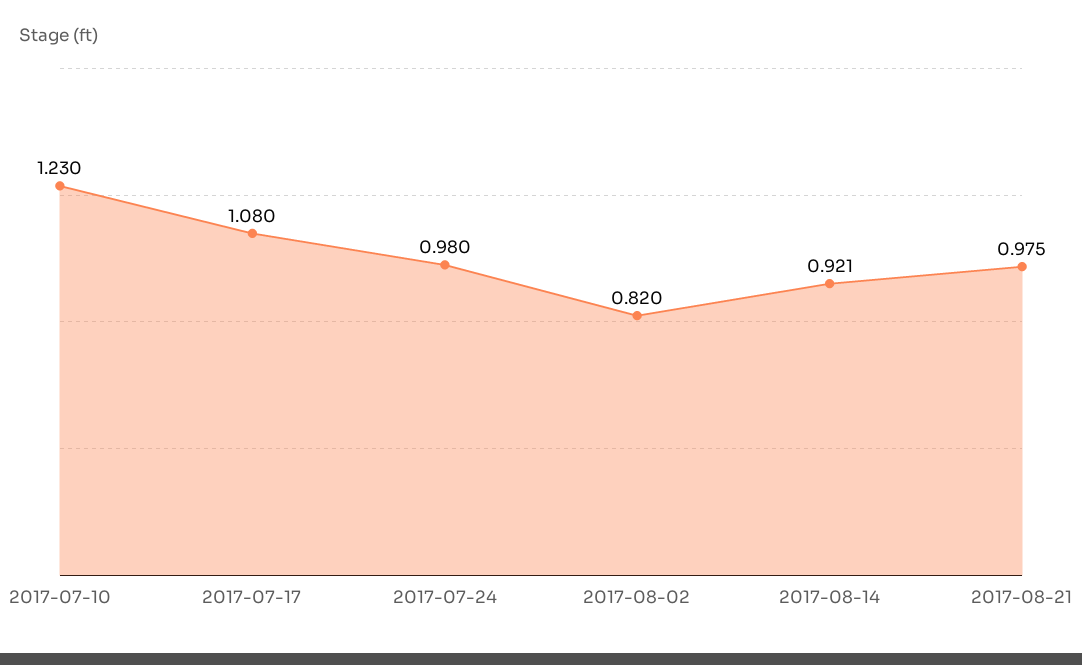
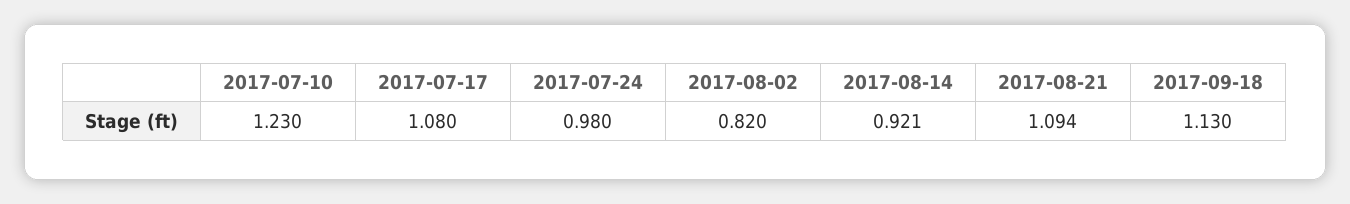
2017-08-21: 0.975 -> 1.094
2017-09-18: none -> 1.13

